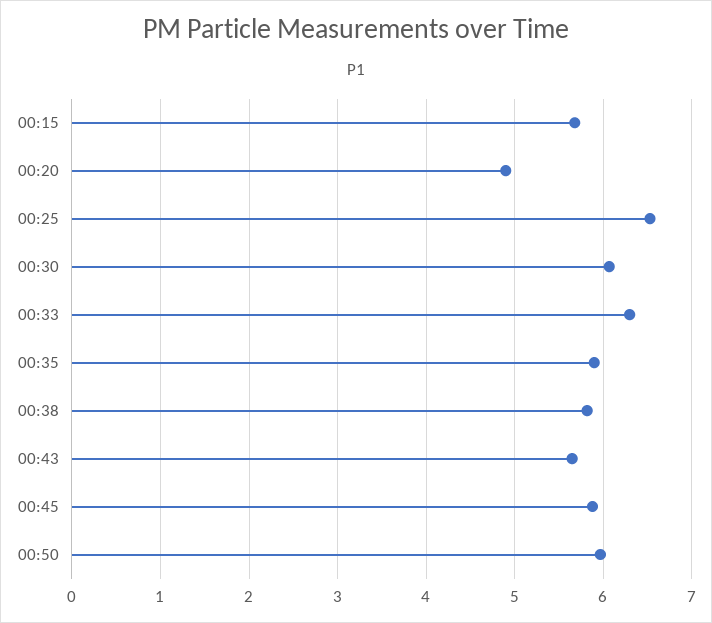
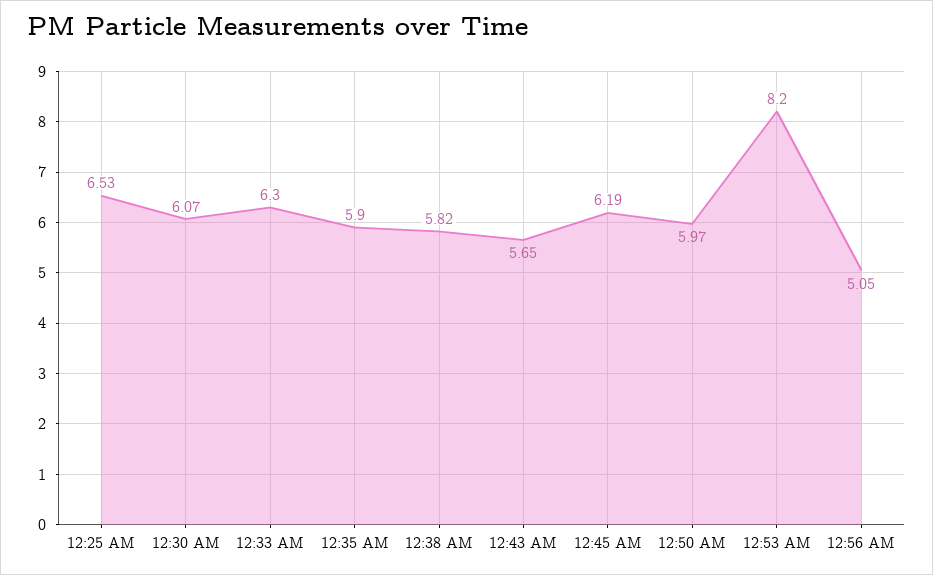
00:15: 5.7 -> none
00:20: 4.9 -> none
00:45: 5.9 -> 6.19
12:53 AM: none -> 8.2
12:56 AM: none -> 5.05

